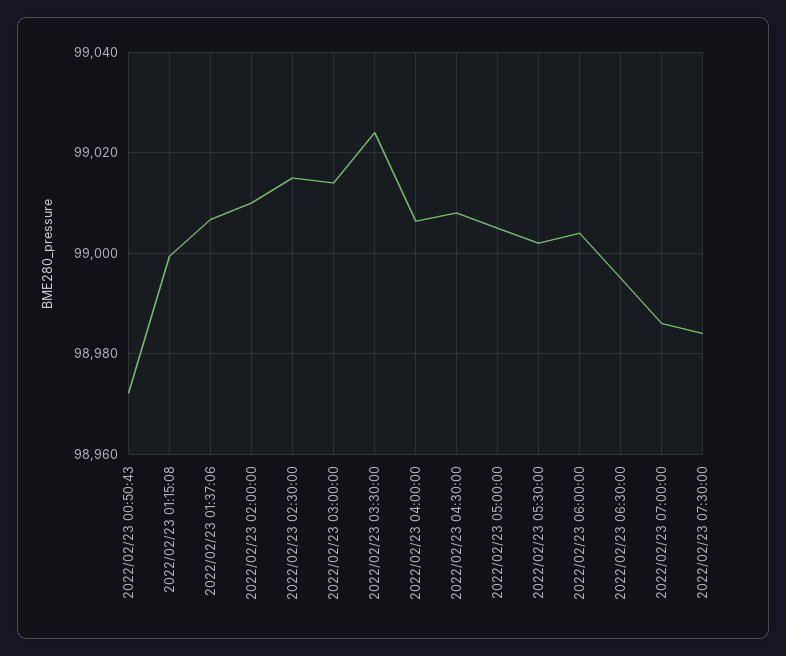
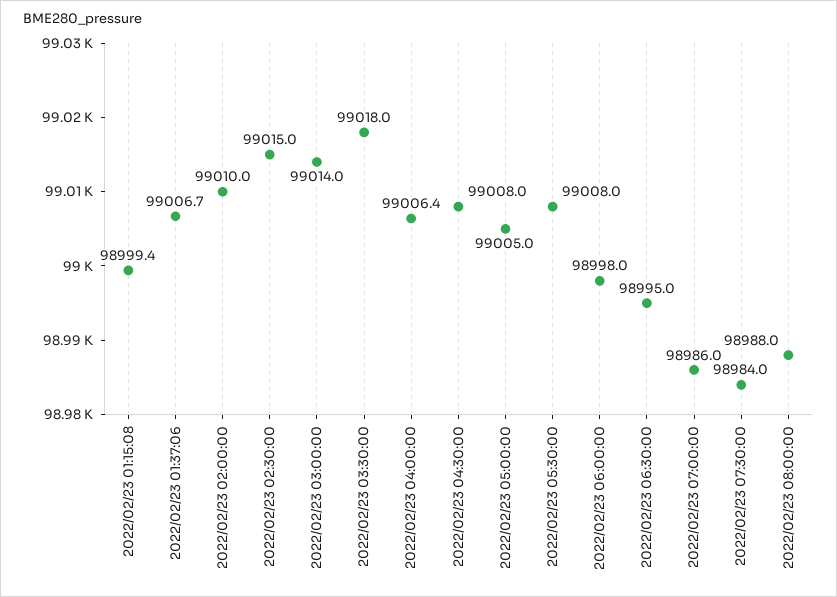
2022/02/23 00:50:43: 98972 -> none
2022/02/23 03:30:00: 99024 -> 99018
2022/02/23 05:30:00: 99002 -> 99008
2022/02/23 06:00:00: 99004 -> 98998
2022/02/23 08:00:00: none -> 98988

